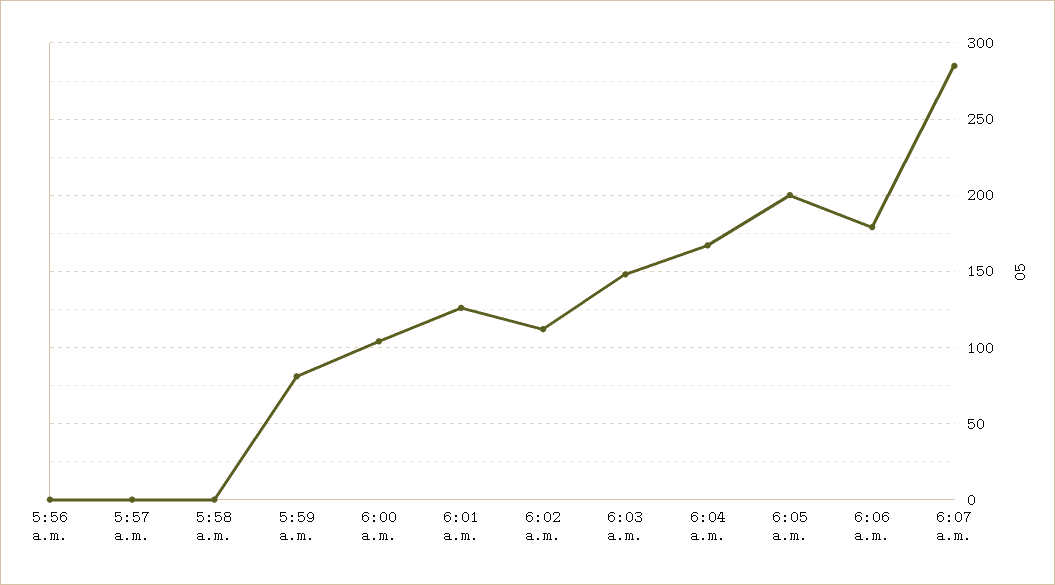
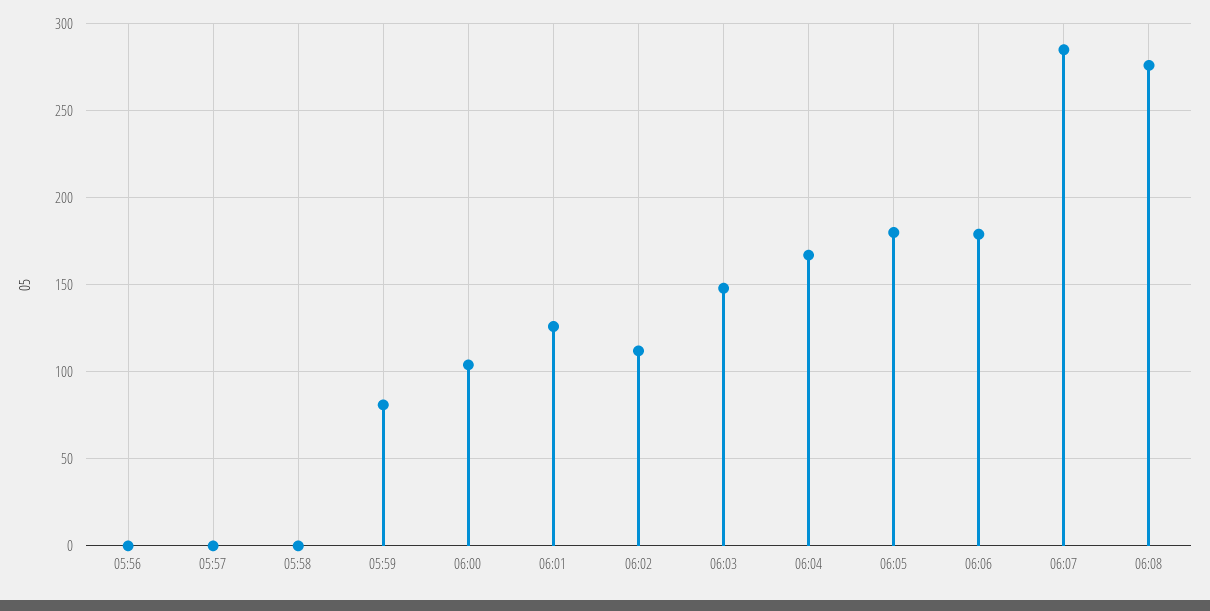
6:05 a.m.: 200 -> 180
06:08: none -> 275

